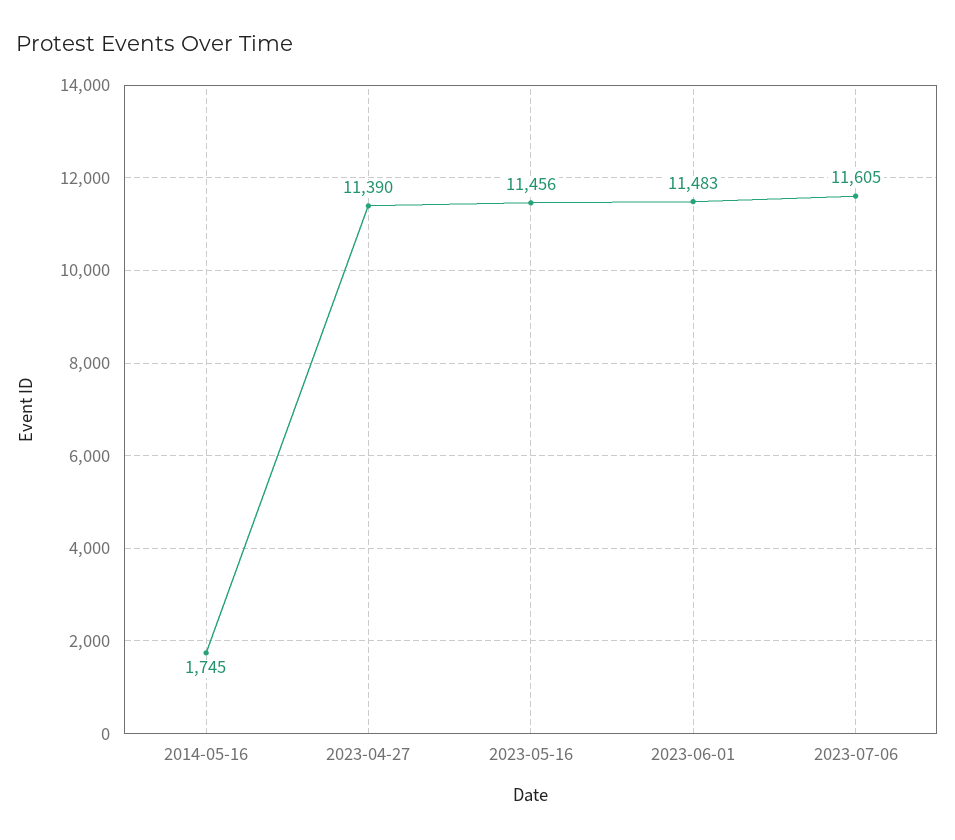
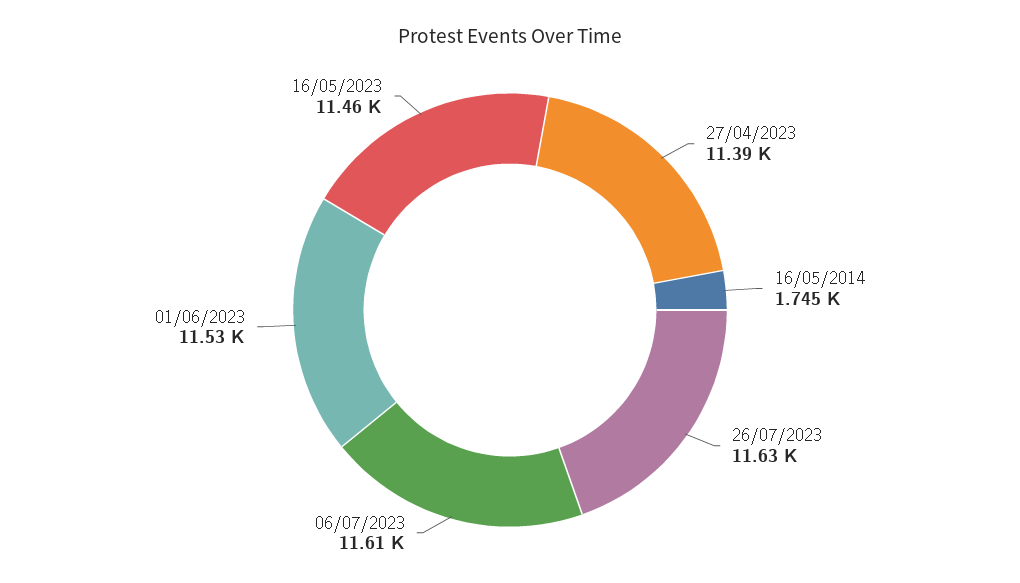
2023-06-01: 11483 -> 11530
26/07/2023: none -> 11630

